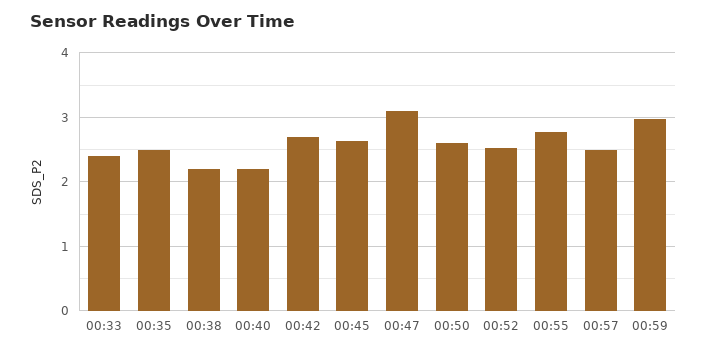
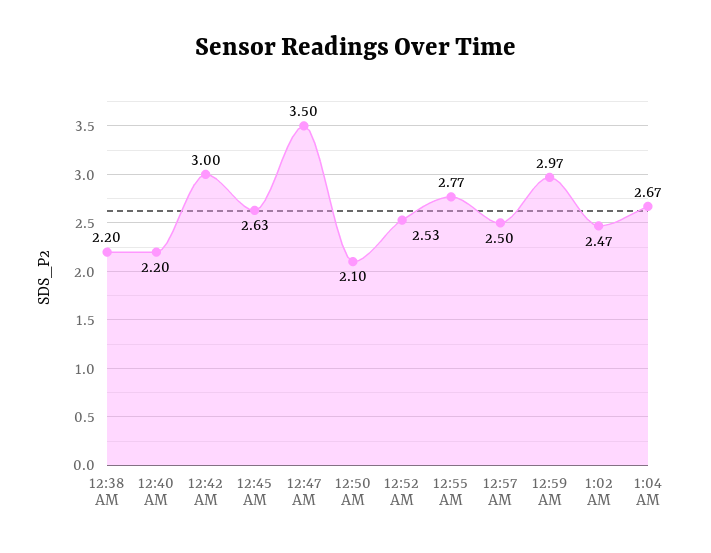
00:33: 2.4 -> none
00:35: 2.5 -> none
00:42: 2.7 -> 3
00:47: 3.1 -> 3.5
00:50: 2.6 -> 2.1
1:02 AM: none -> 2.47
1:04 AM: none -> 2.67

